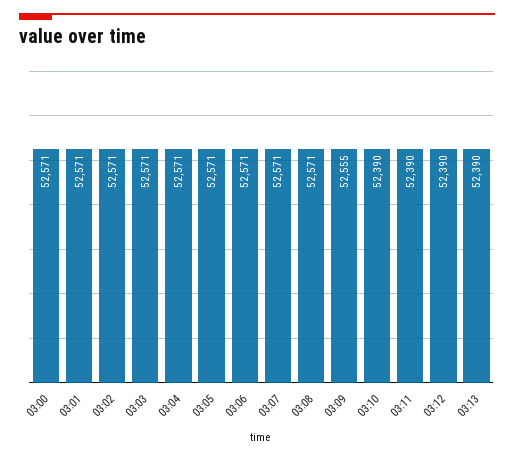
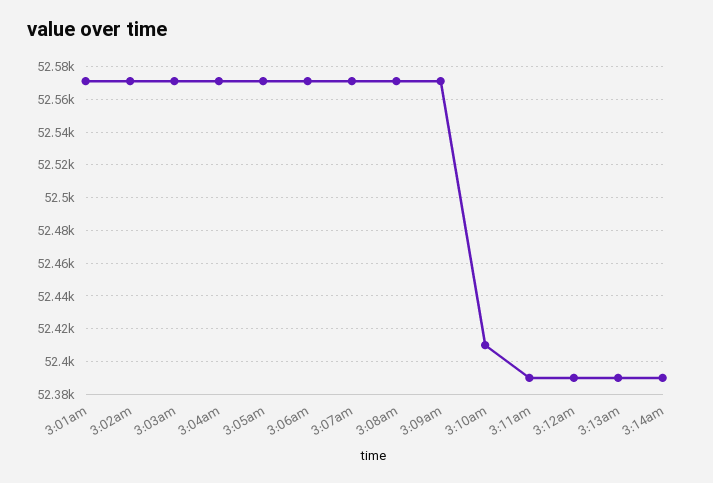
03:00: 52571 -> none
03:09: 52555 -> 52570
03:10: 52390 -> 52410
3:14am: none -> 52390

